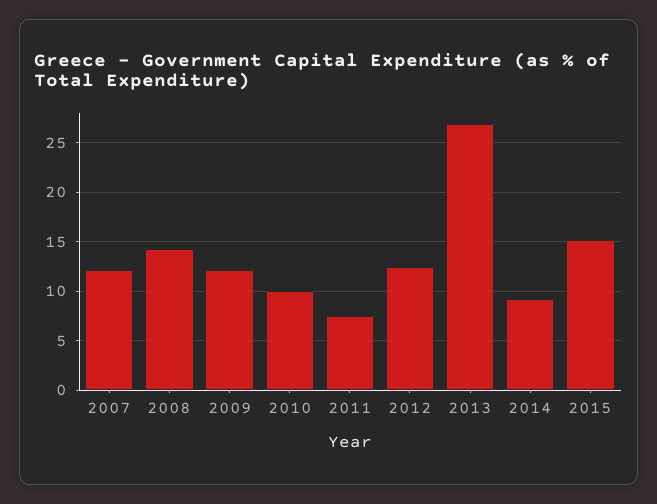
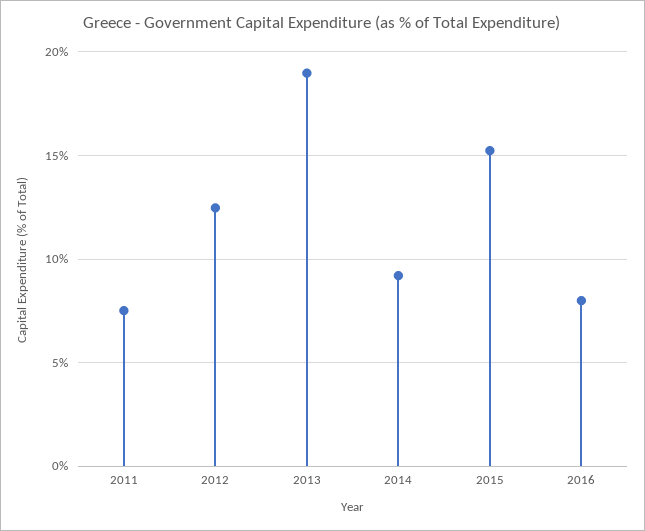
2007: 12 -> none
2008: 14 -> none
2009: 12 -> none
2010: 10 -> none
2013: 27 -> 19
2016: none -> 8

